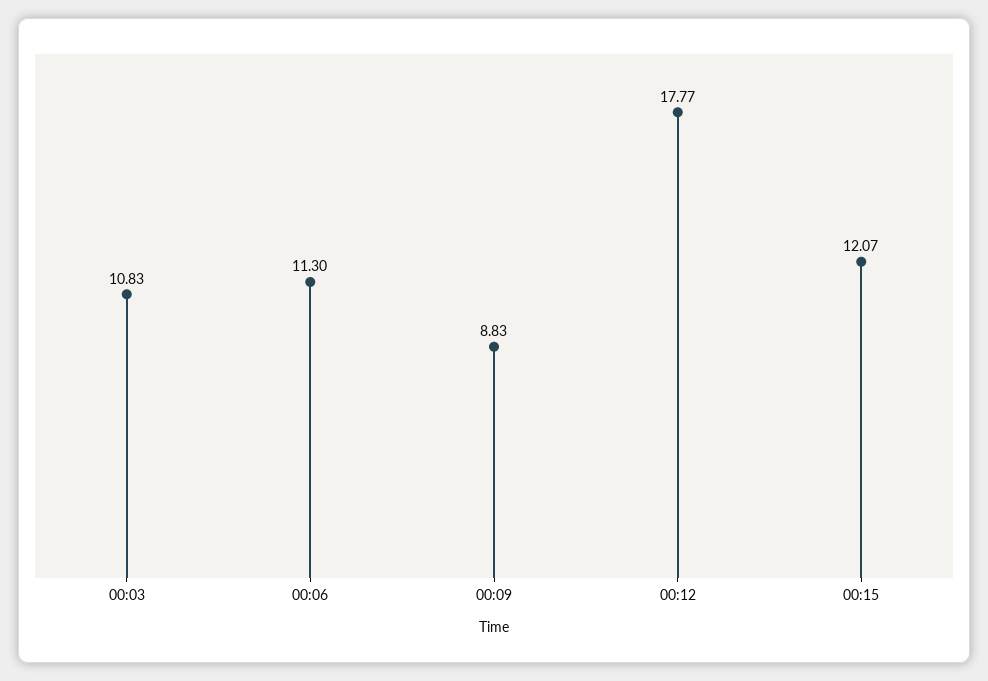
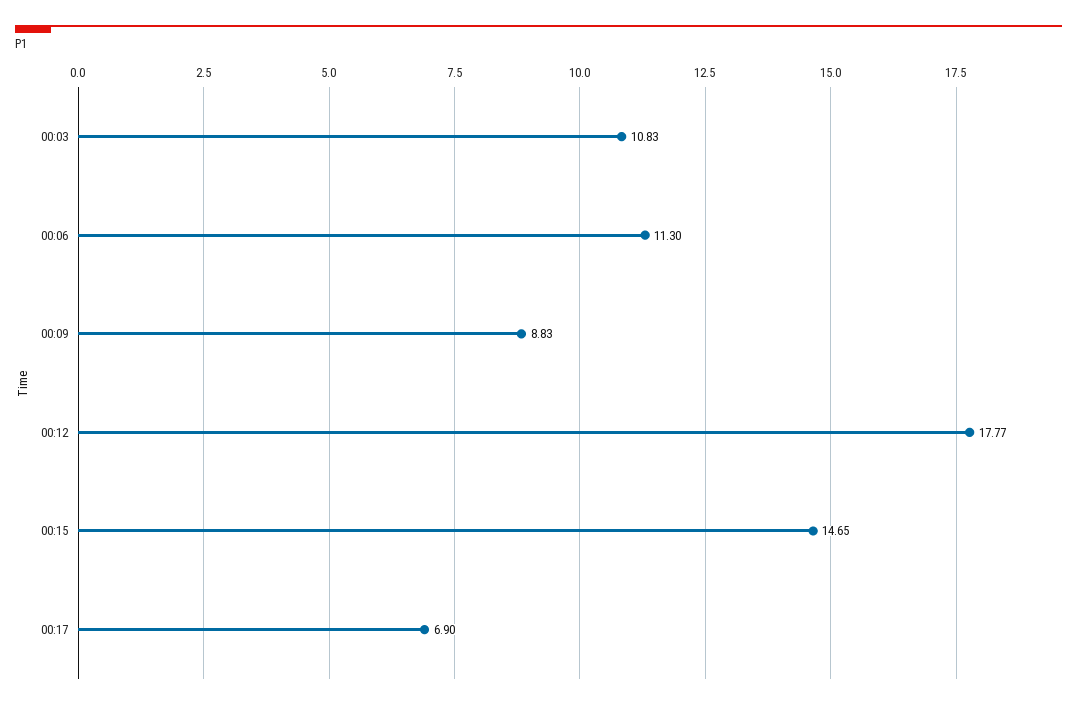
00:15: 12.07 -> 14.65
00:17: none -> 6.9

